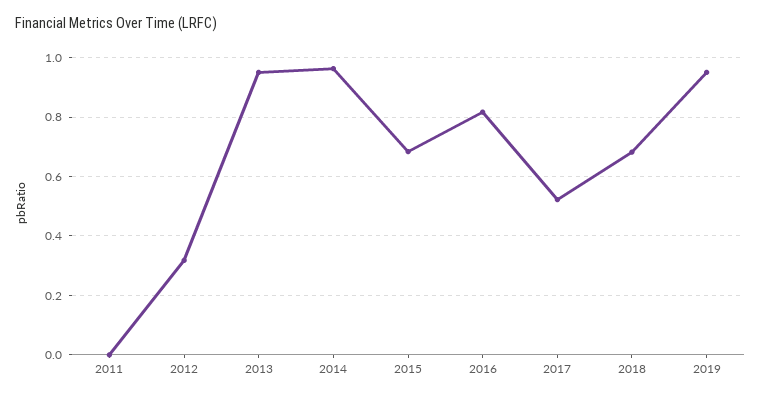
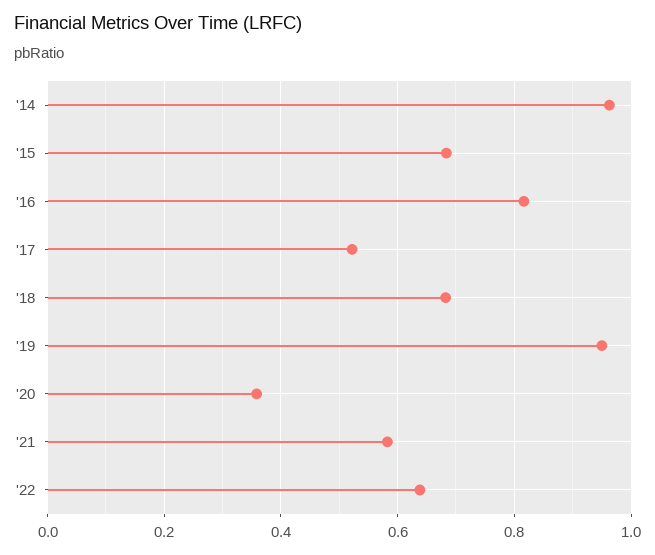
2011: 0 -> none
2012: 0.325 -> none
2013: 0.95 -> none
'20: none -> 0.36
'21: none -> 0.58
'22: none -> 0.64

